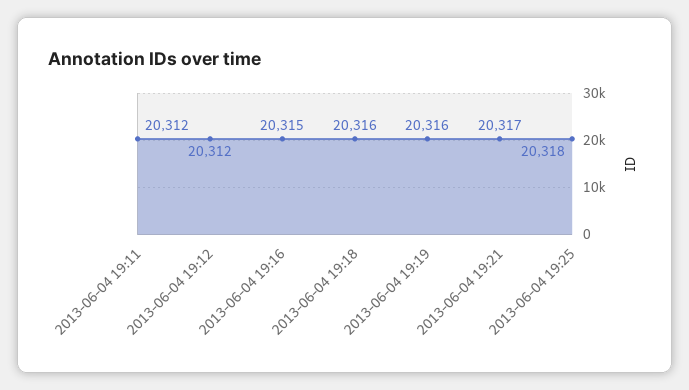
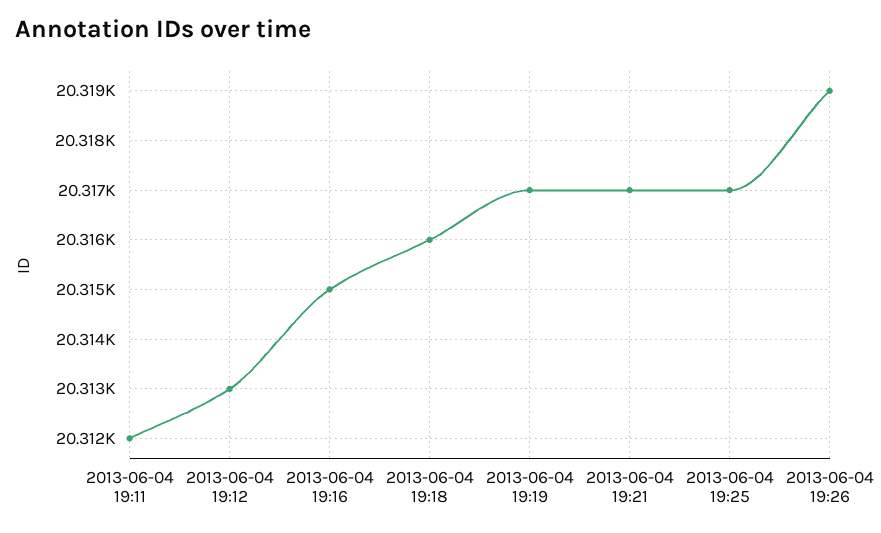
2013-06-04 19:12: 20312 -> 20313
2013-06-04 19:19: 20316 -> 20317
2013-06-04 19:25: 20318 -> 20317
2013-06-04 19:26: none -> 20319

